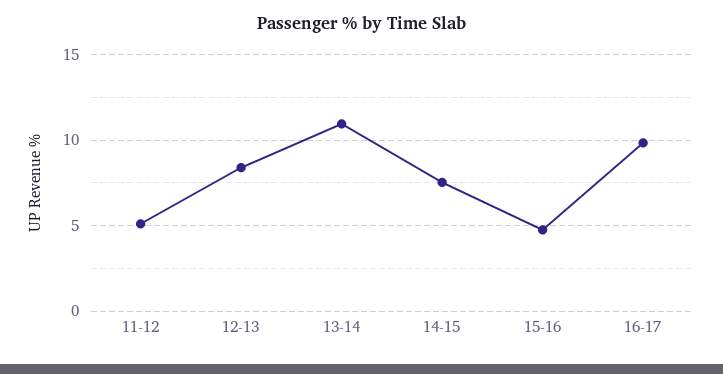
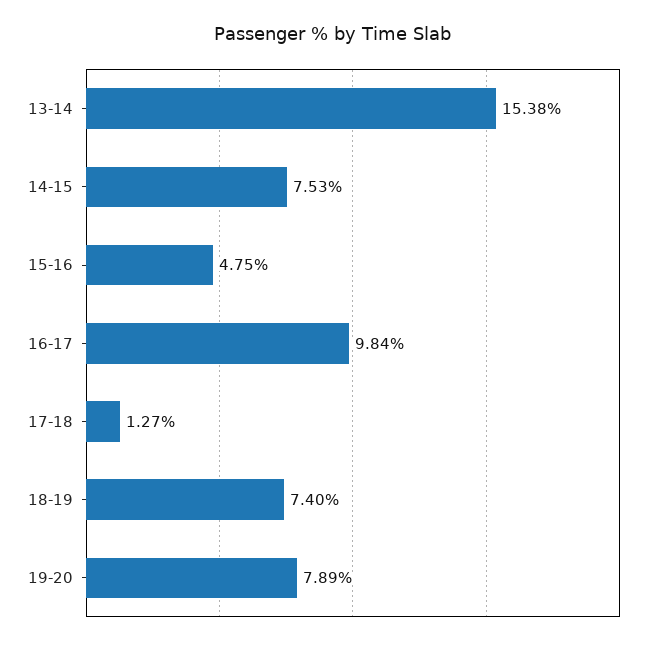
11-12: 5 -> none
12-13: 8.5 -> none
13-14: 11 -> 15.38
17-18: none -> 1.27
18-19: none -> 7.4
19-20: none -> 7.89

